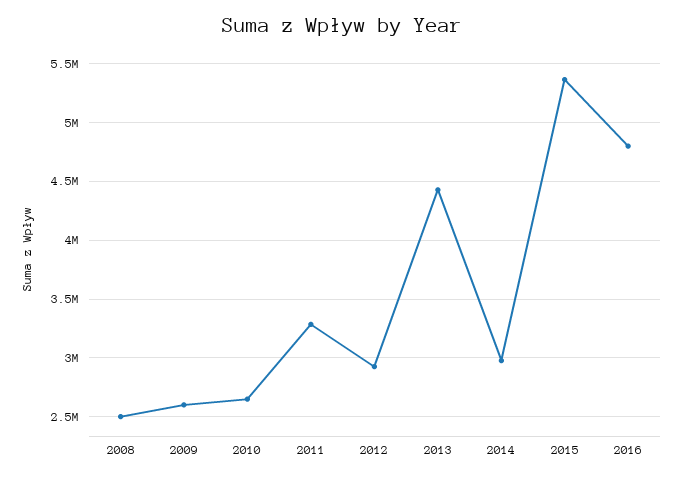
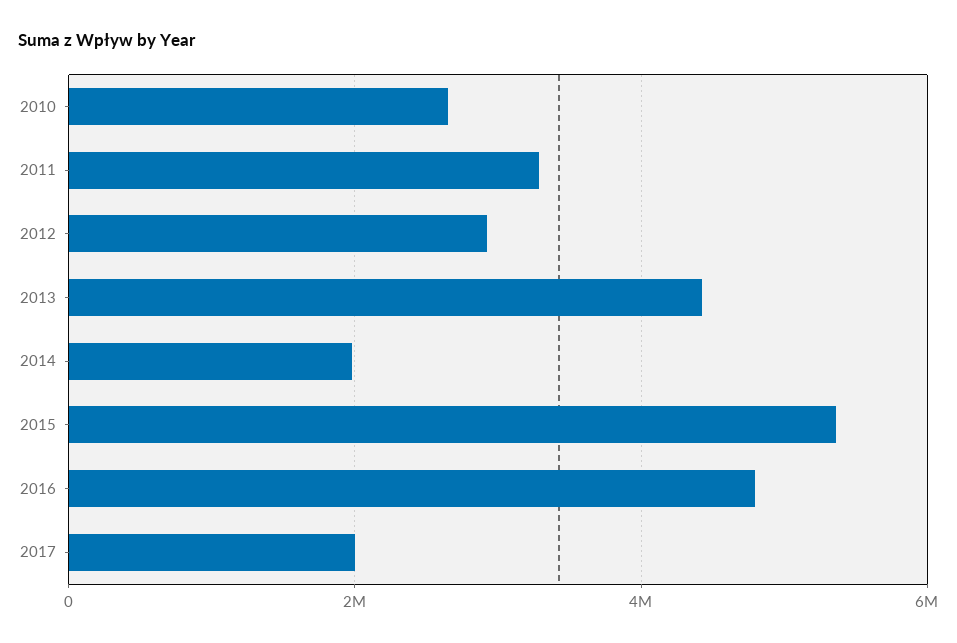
2008: 2500000 -> none
2009: 2600000 -> none
2014: 3000000 -> 2000000
2017: none -> 2000000

